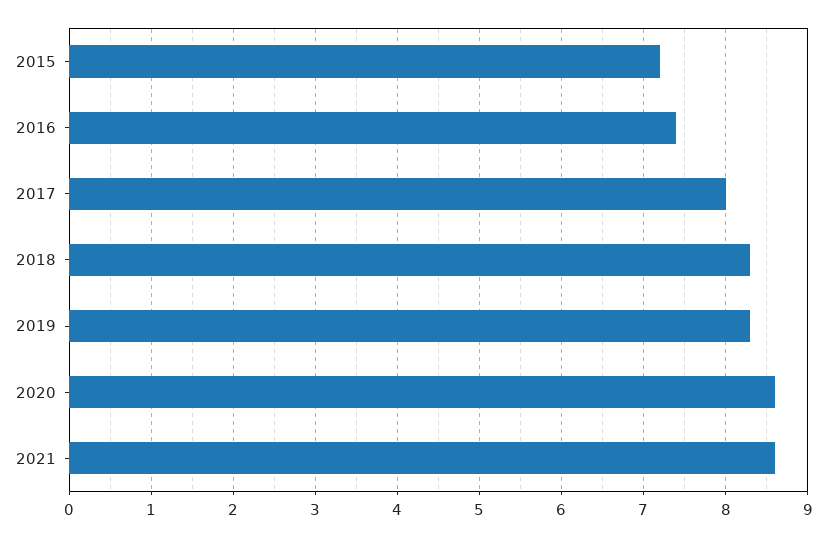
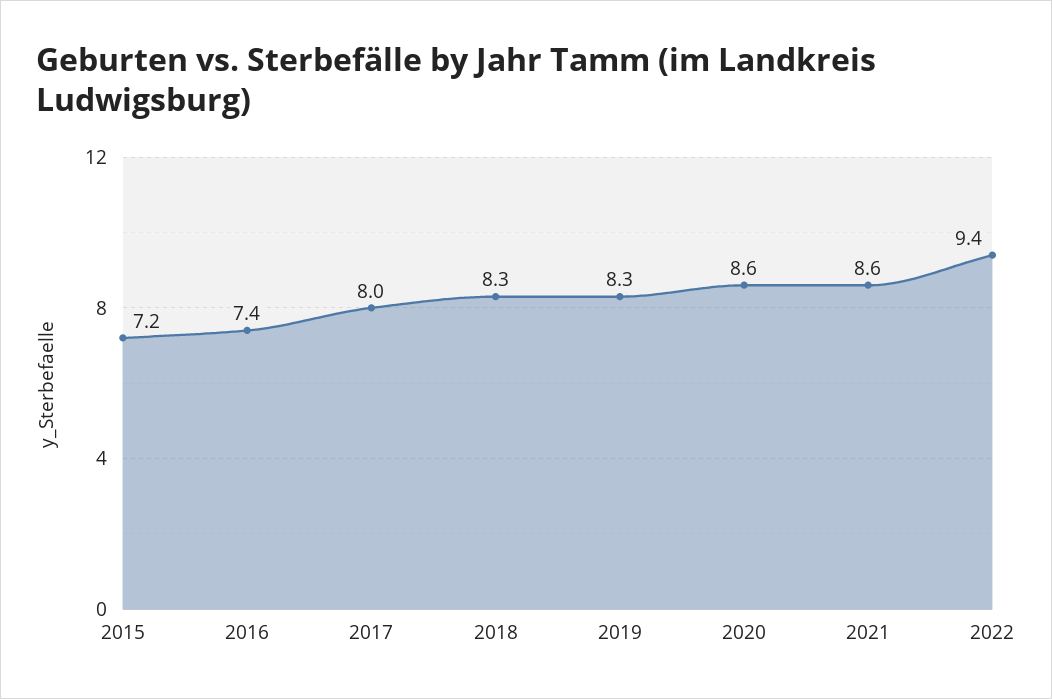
2022: none -> 9.4

